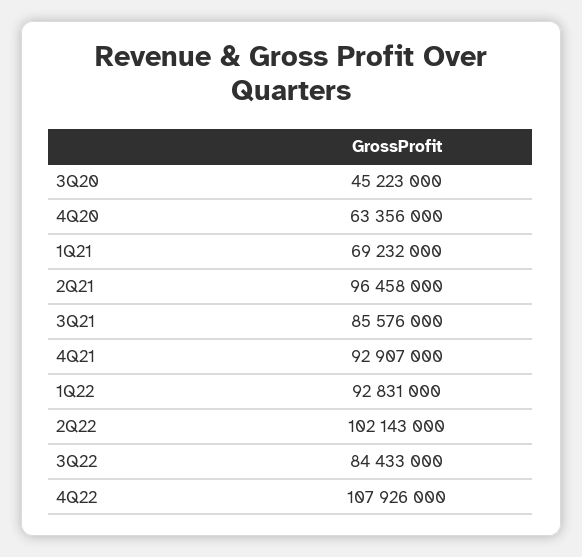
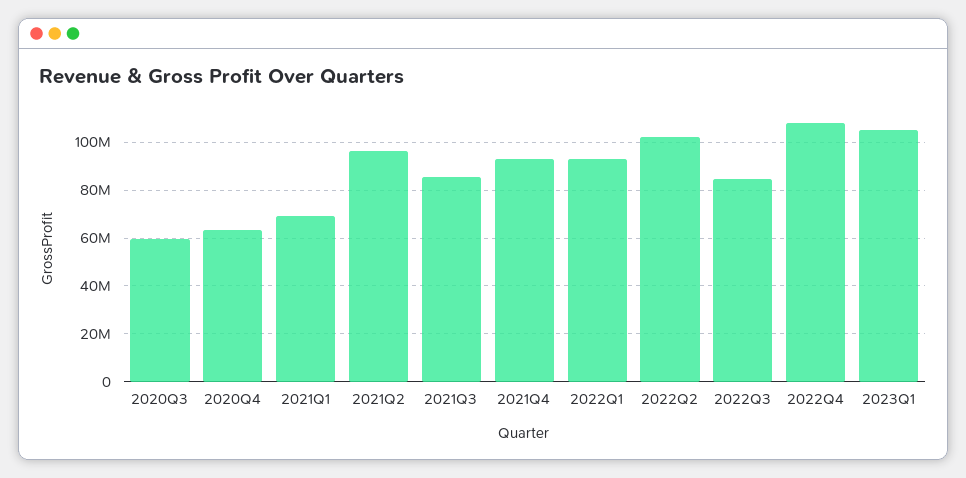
3Q20: 45223000 -> 60000000
2023Q1: none -> 105000000

